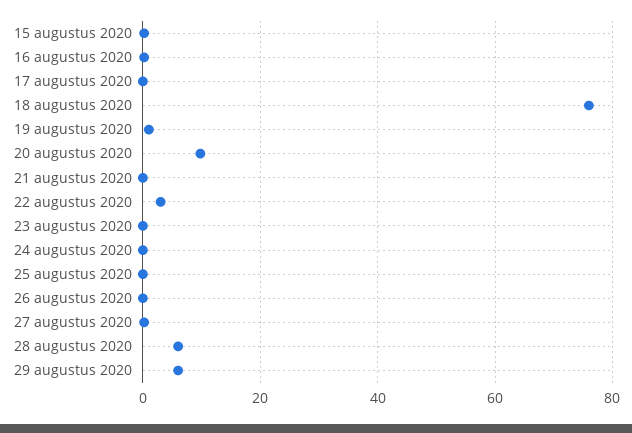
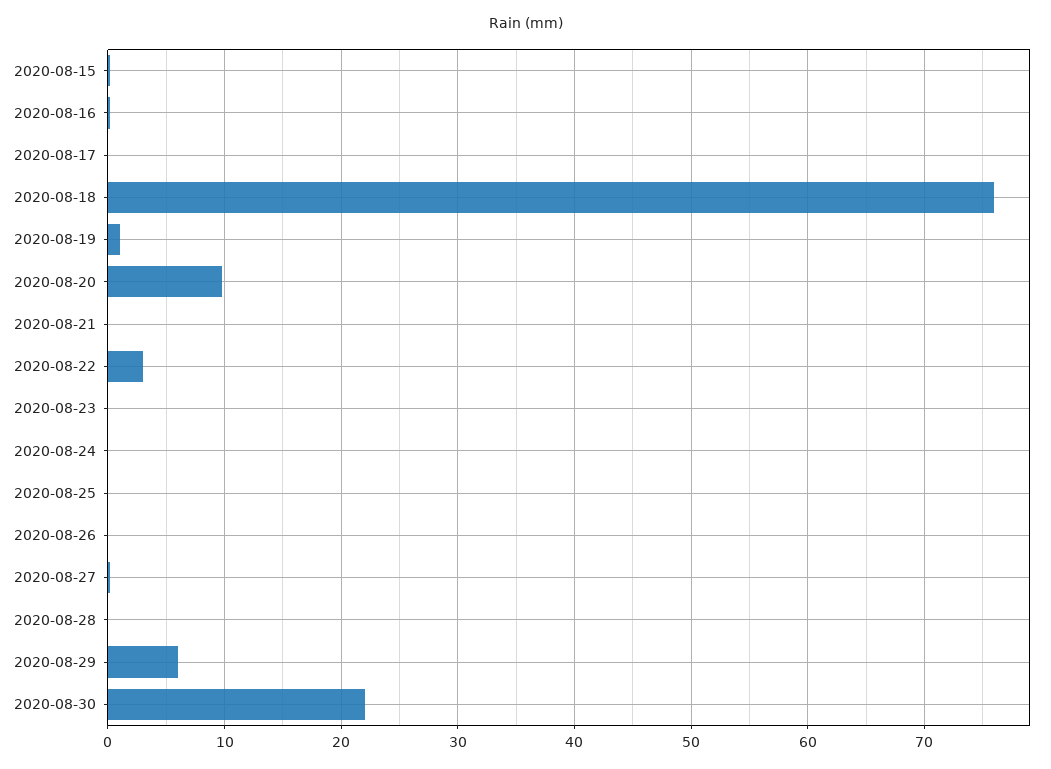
28 augustus 2020: 6 -> 0
2020-08-30: none -> 22

